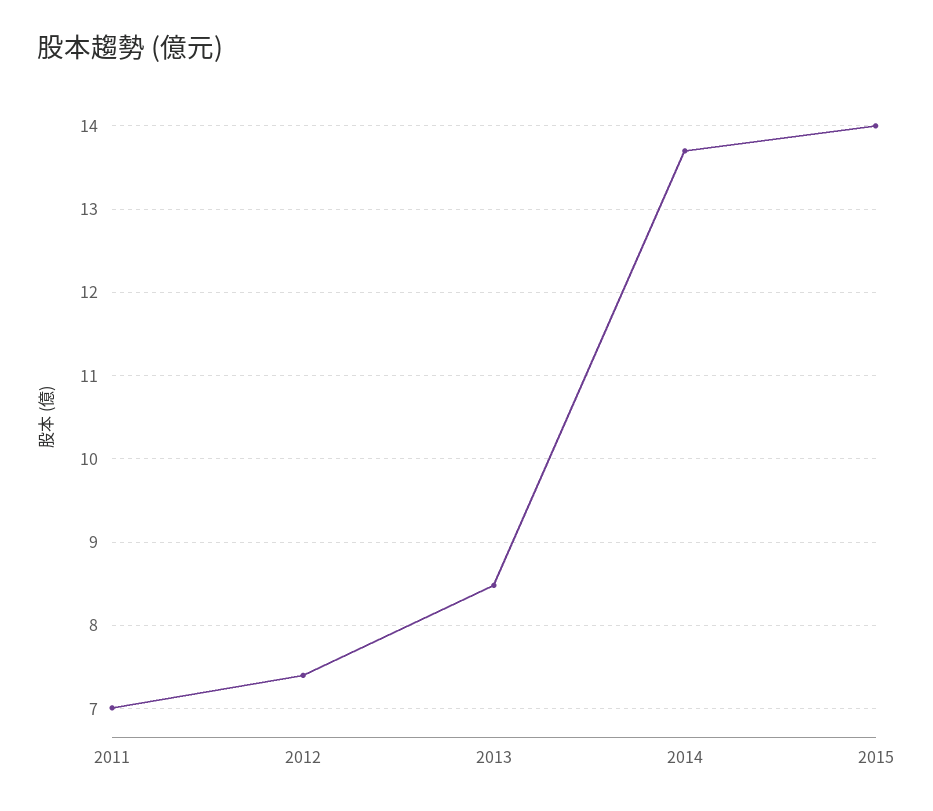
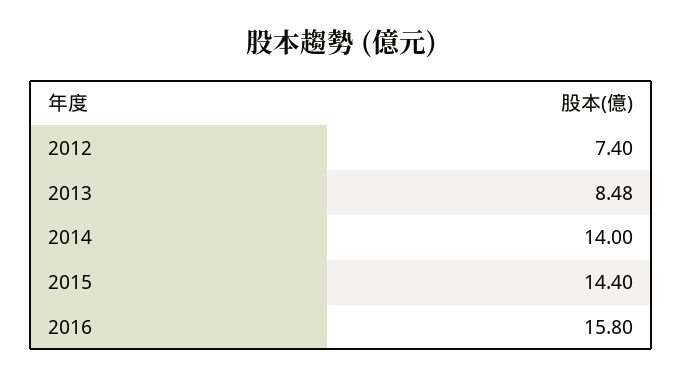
2011: 7 -> none
2014: 13.7 -> 14
2015: 14 -> 14.4
2016: none -> 15.8

